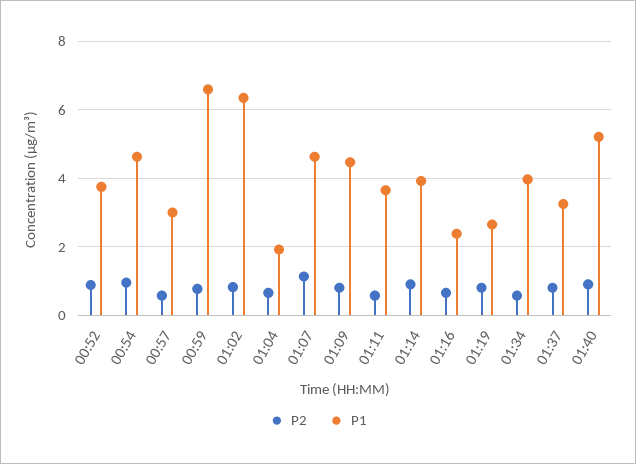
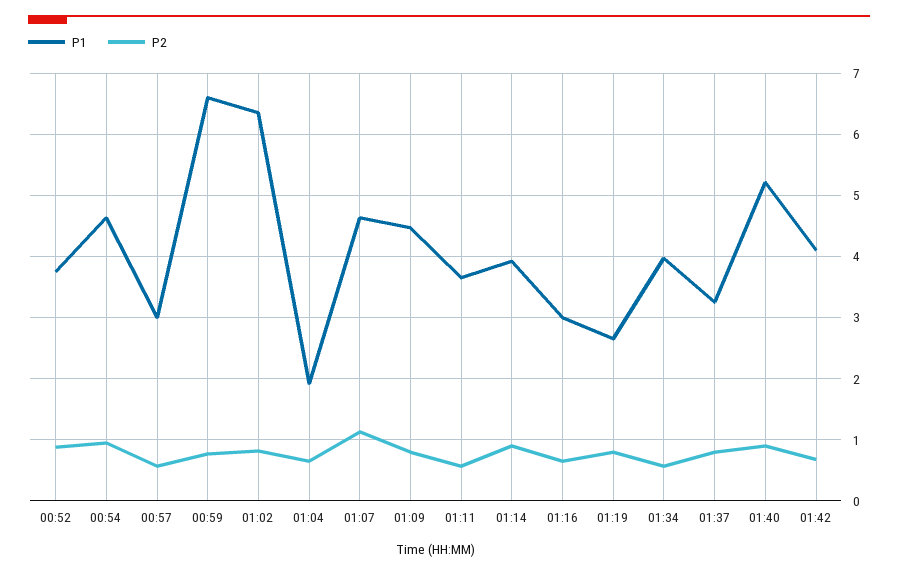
P1, 01:16: 2.4 -> 3
P1, 01:42: none -> 4.1
P2, 01:42: none -> 0.7

